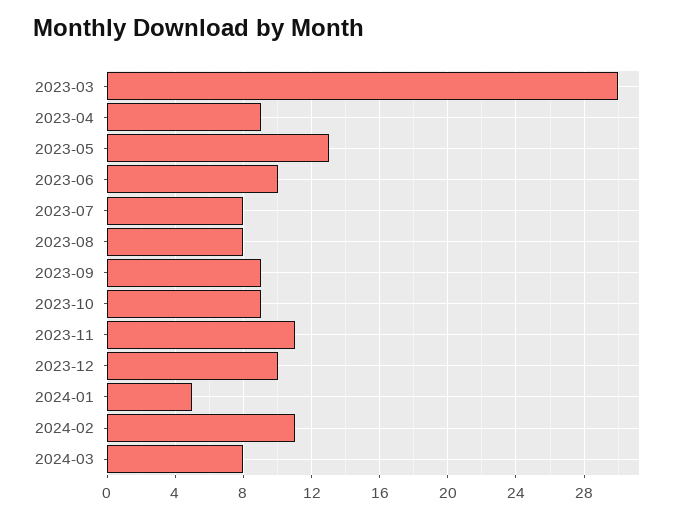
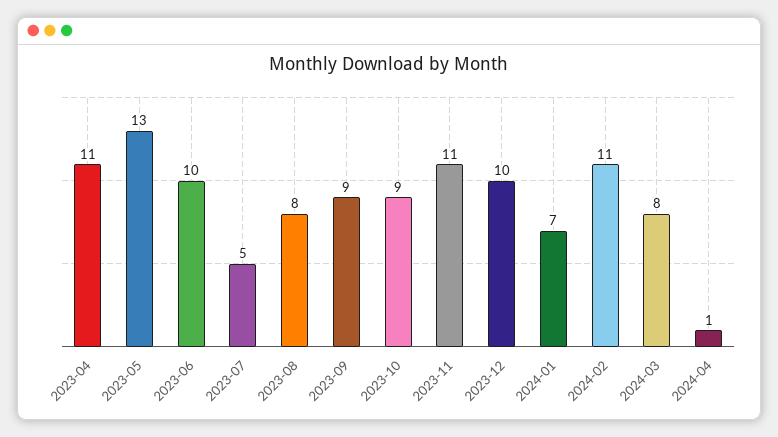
2023-03: 30 -> none
2023-04: 9 -> 11
2023-07: 8 -> 5
2024-01: 5 -> 7
2024-04: none -> 1

